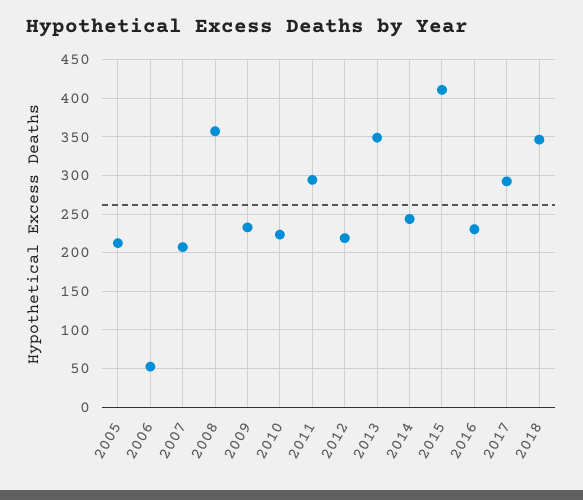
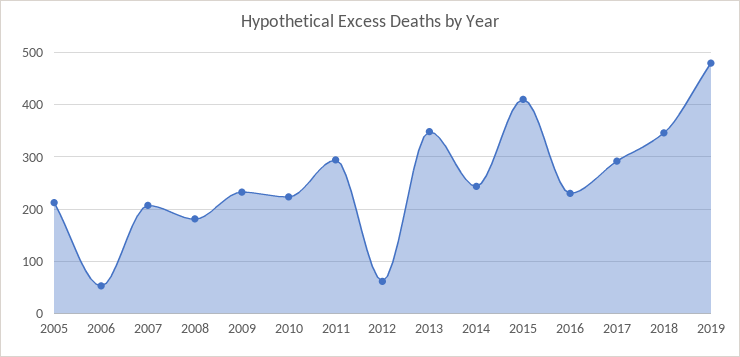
2008: 360 -> 180
2012: 220 -> 60
2019: none -> 480

